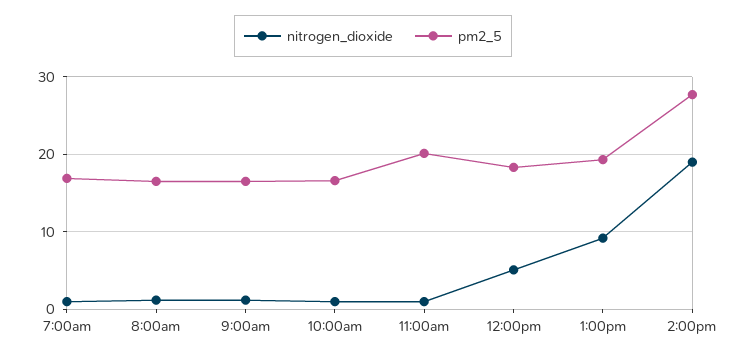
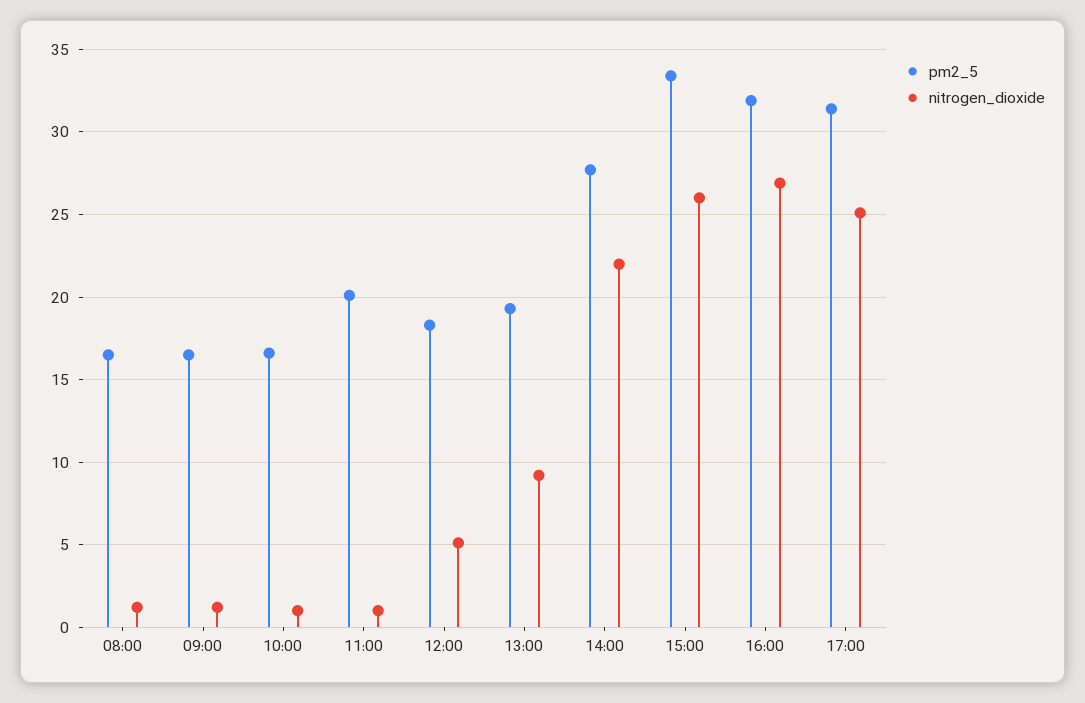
nitrogen_dioxide, 7:00am: 1 -> none
pm2_5, 7:00am: 17 -> none
nitrogen_dioxide, 2:00pm: 19 -> 22
pm2_5, 15:00: none -> 33.5
nitrogen_dioxide, 15:00: none -> 26
pm2_5, 16:00: none -> 32
nitrogen_dioxide, 16:00: none -> 27
pm2_5, 17:00: none -> 31.5
nitrogen_dioxide, 17:00: none -> 25

